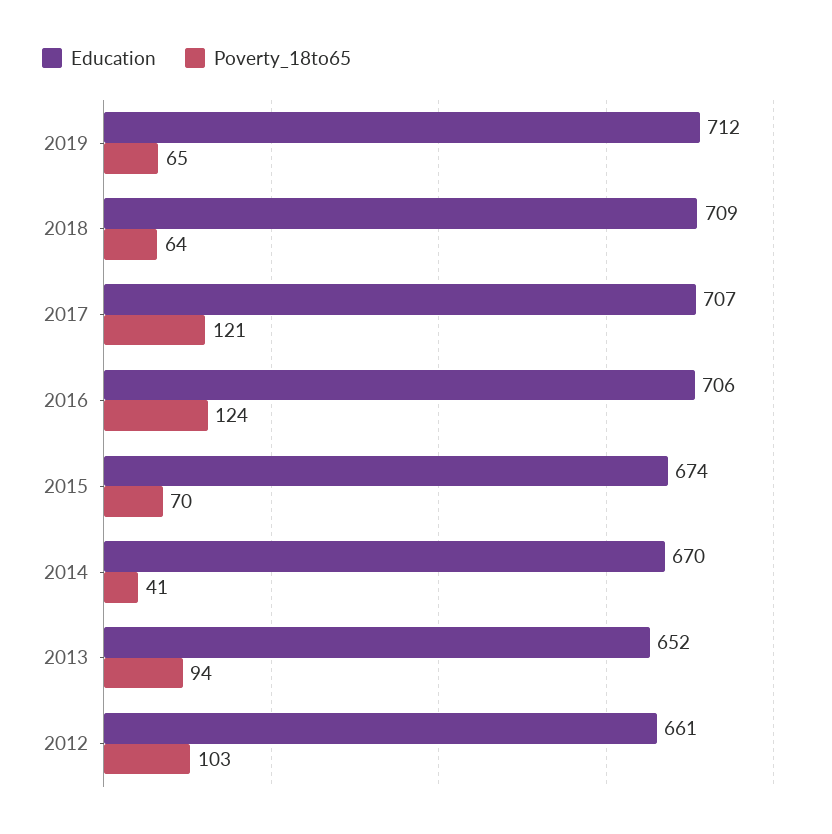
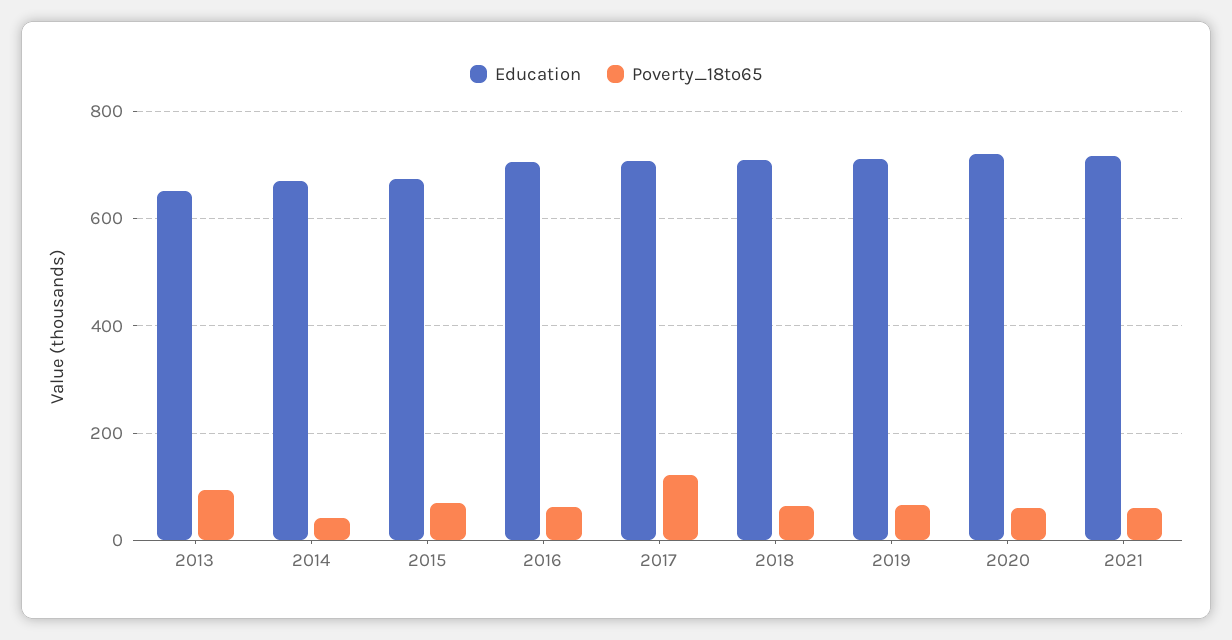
Poverty_18to65, 2016: 124 -> 60
Education, 2012: 661 -> none
Poverty_18to65, 2012: 103 -> none
Education, 2020: none -> 720
Poverty_18to65, 2020: none -> 60
Education, 2021: none -> 720
Poverty_18to65, 2021: none -> 60

